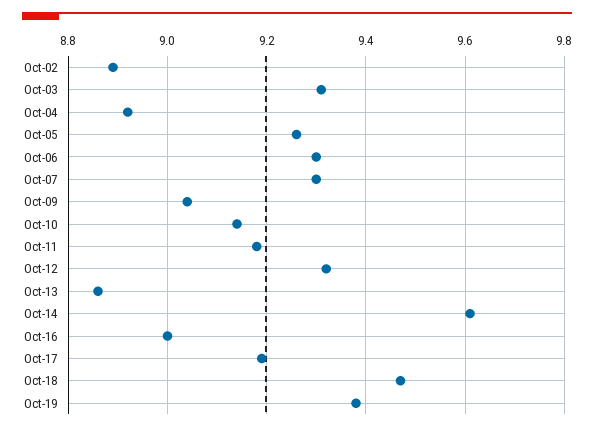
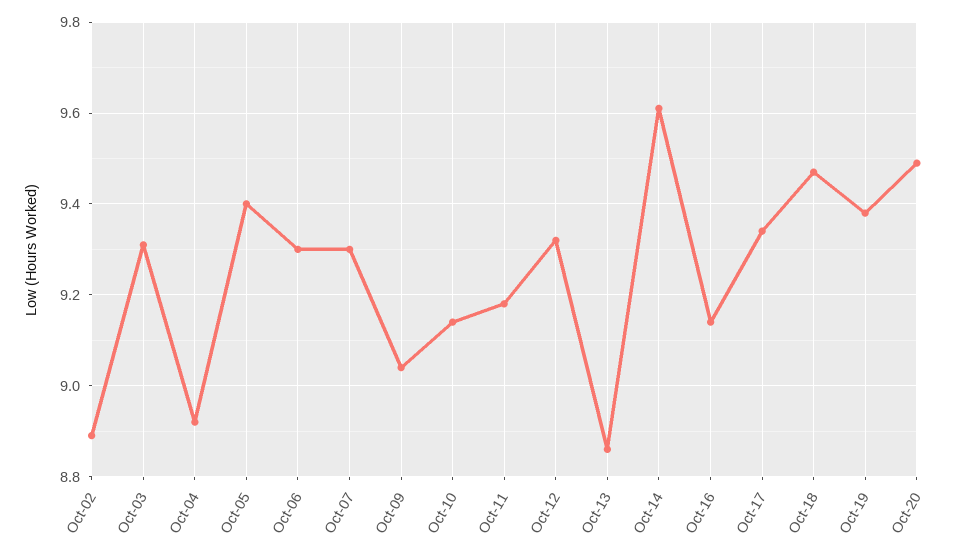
Oct-05: 9.25 -> 9.4
Oct-16: 9 -> 9.15
Oct-17: 9.2 -> 9.35
Oct-20: none -> 9.5

